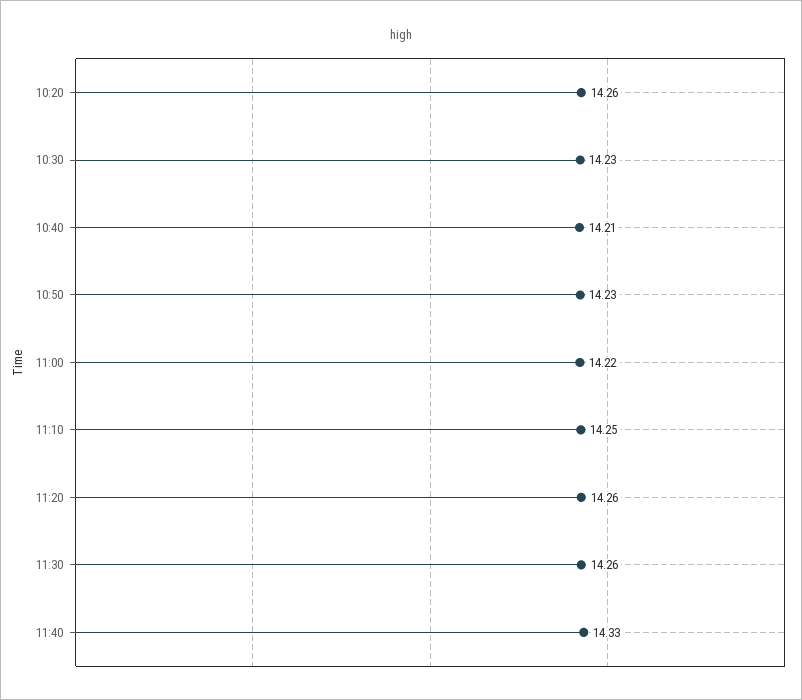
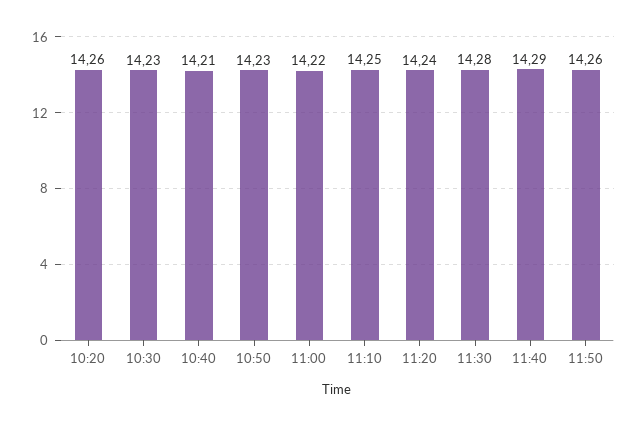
11:20: 14.26 -> 14.24
11:30: 14.26 -> 14.28
11:40: 14.33 -> 14.29
11:50: none -> 14.26

